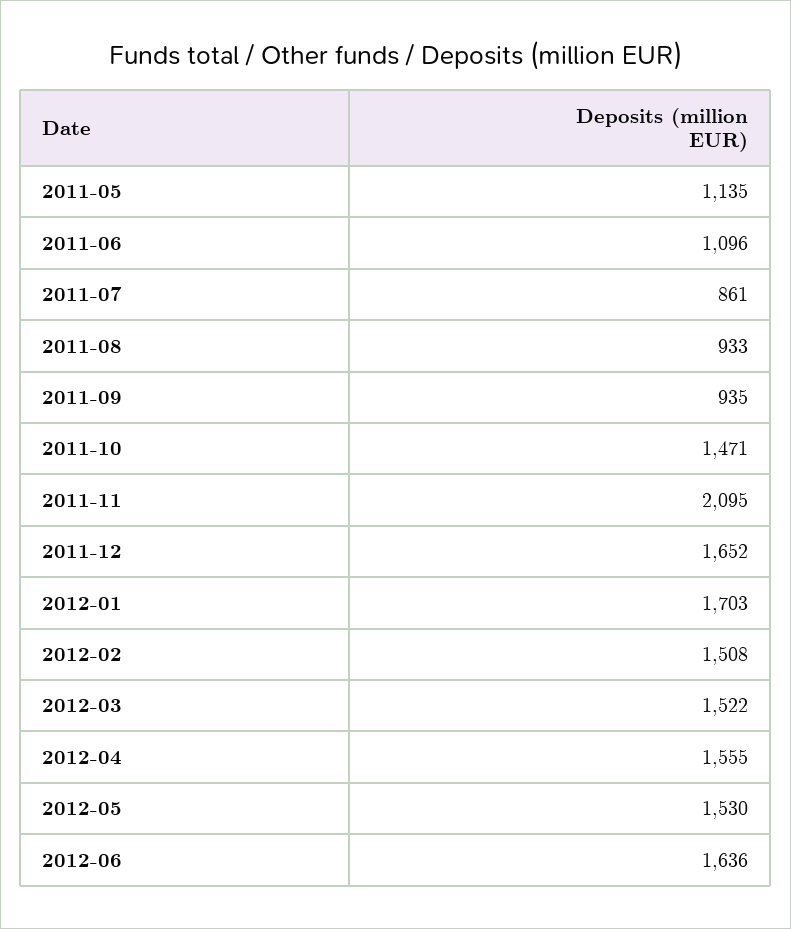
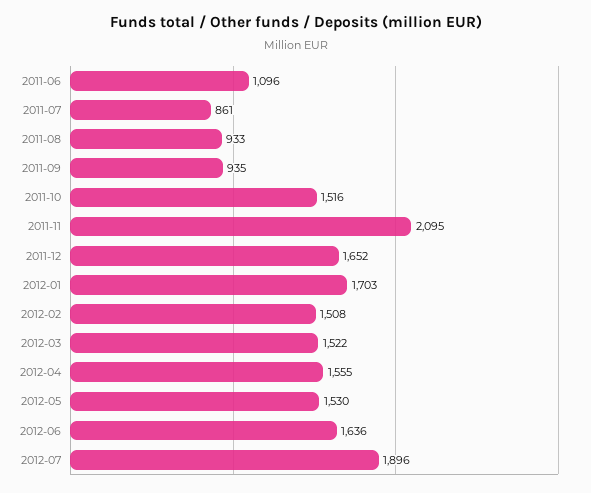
2011-05: 1135 -> none
2011-10: 1471 -> 1516
2012-07: none -> 1896

